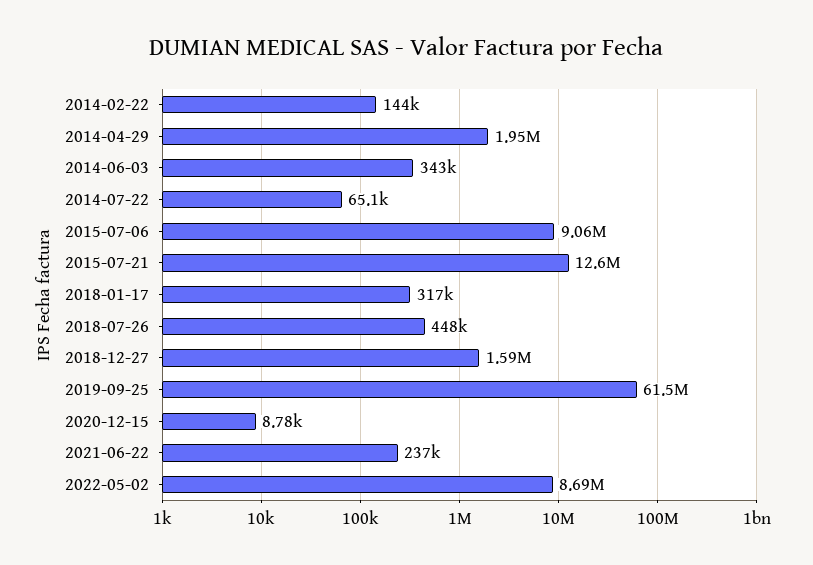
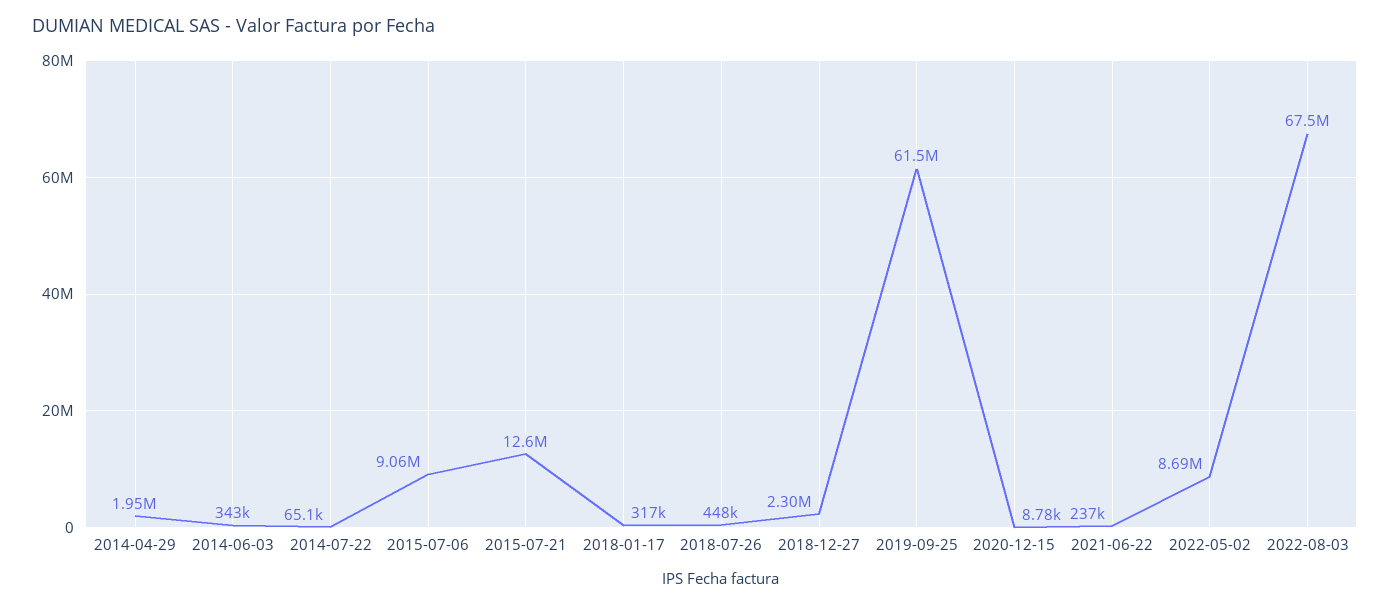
2014-02-22: 144000 -> none
2018-12-27: 1590000 -> 2300000
2022-08-03: none -> 67500000

